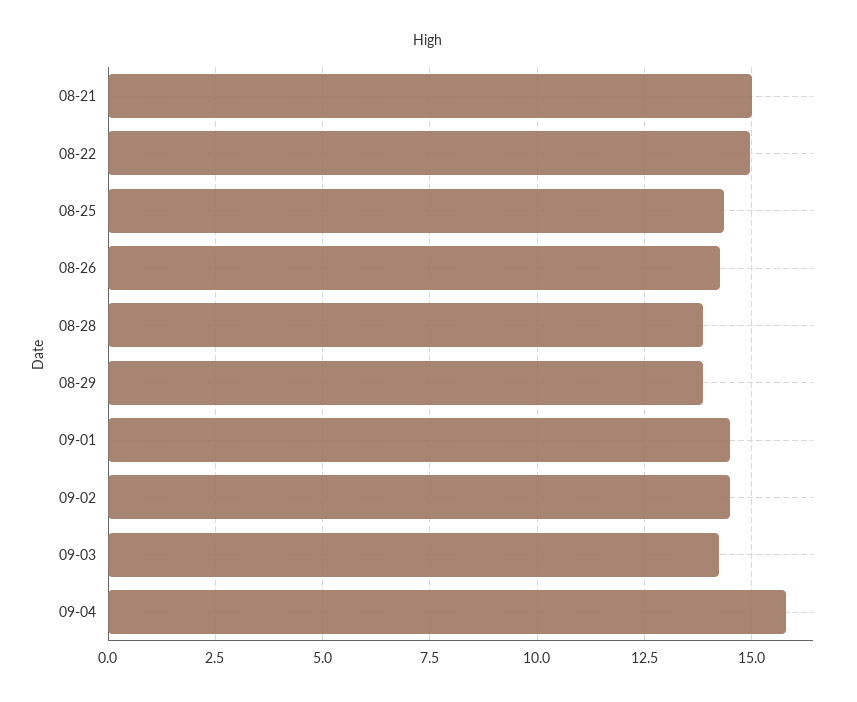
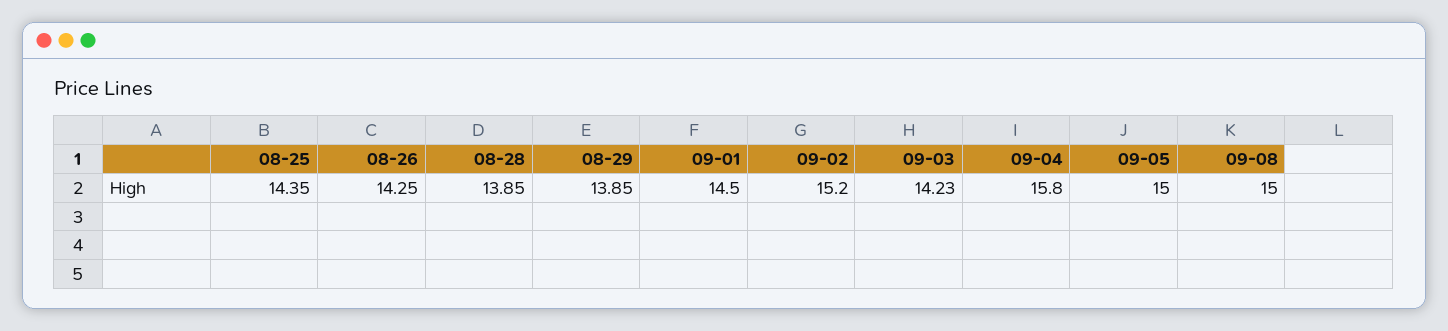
08-21: 15 -> none
08-22: 15 -> none
09-02: 14.5 -> 15.2
09-05: none -> 15
09-08: none -> 15

